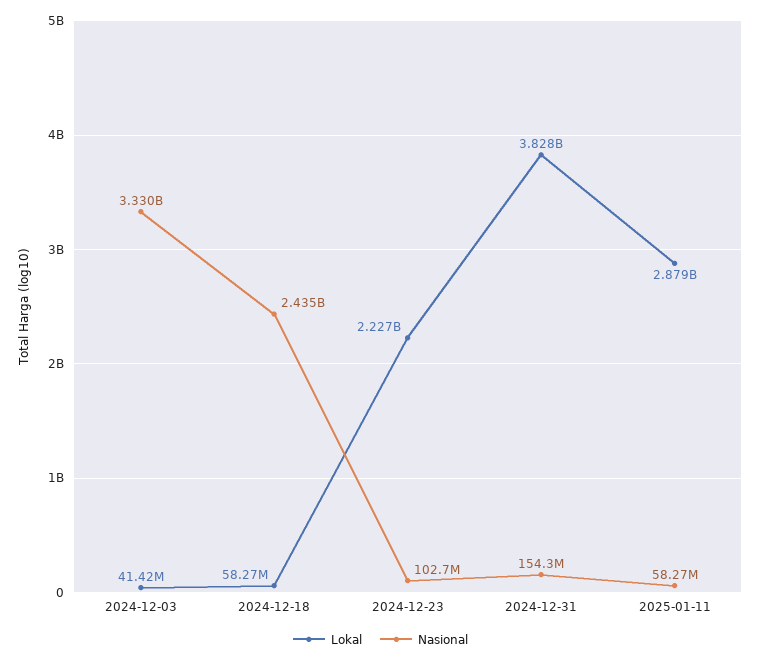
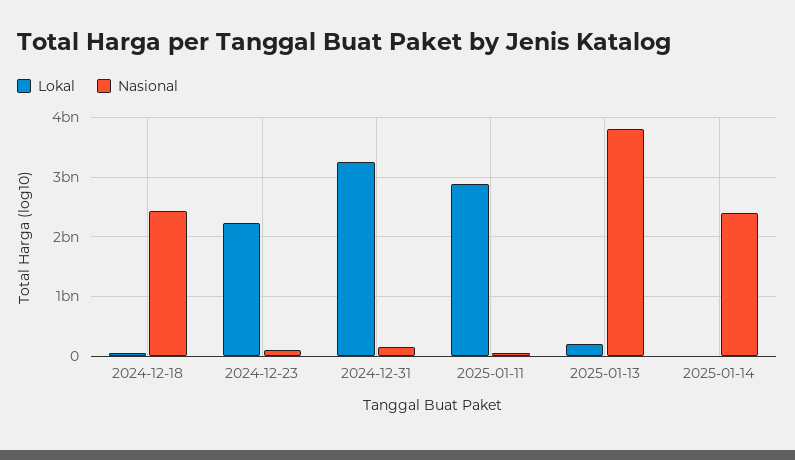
Lokal, 2024-12-03: 41420000 -> none
Nasional, 2024-12-03: 3330000000 -> none
Lokal, 2024-12-31: 3828000000 -> 3200000000
Lokal, 2025-01-13: none -> 200000000
Nasional, 2025-01-13: none -> 3800000000
Lokal, 2025-01-14: none -> 0
Nasional, 2025-01-14: none -> 2400000000

